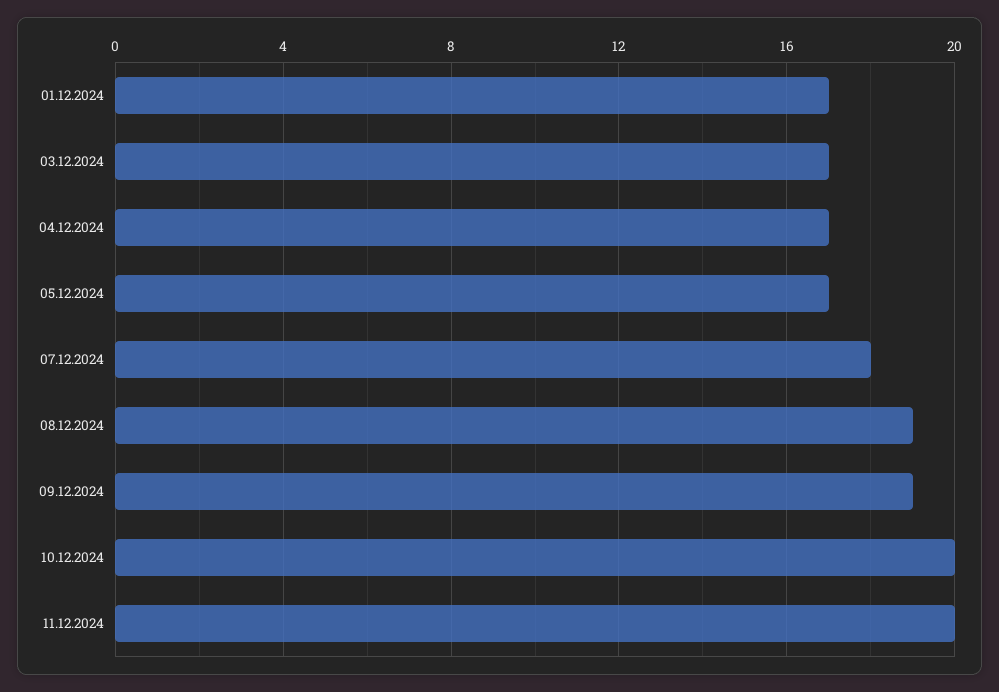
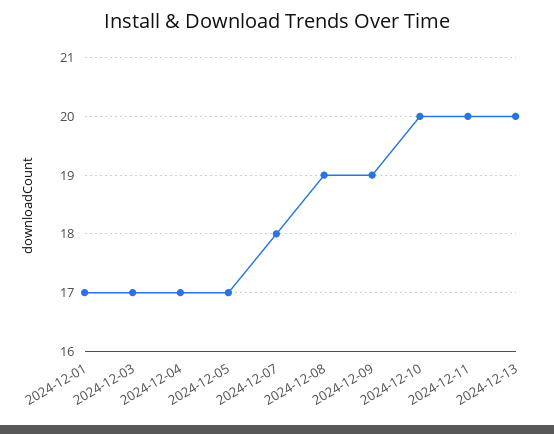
2024-12-13: none -> 20

